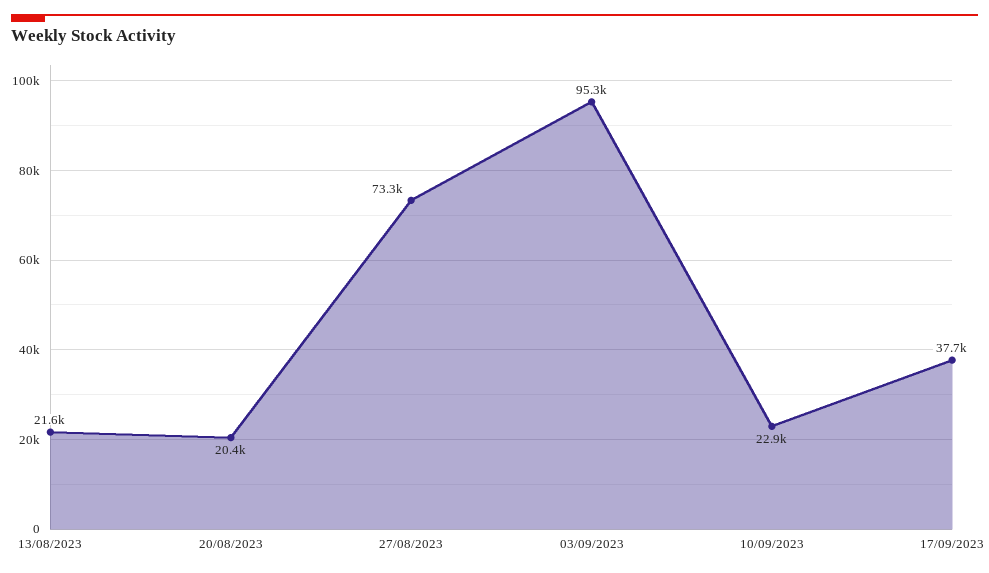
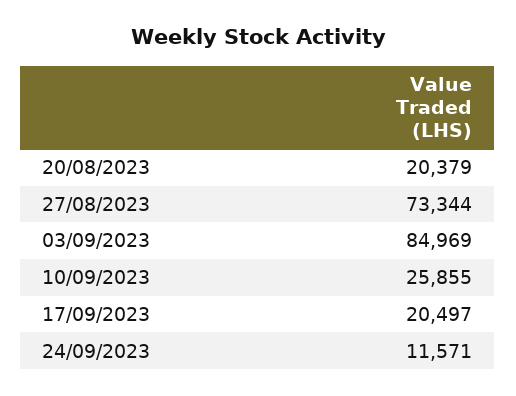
13/08/2023: 21600 -> none
03/09/2023: 95300 -> 84969
10/09/2023: 22900 -> 25855
17/09/2023: 37700 -> 20497
24/09/2023: none -> 11571

